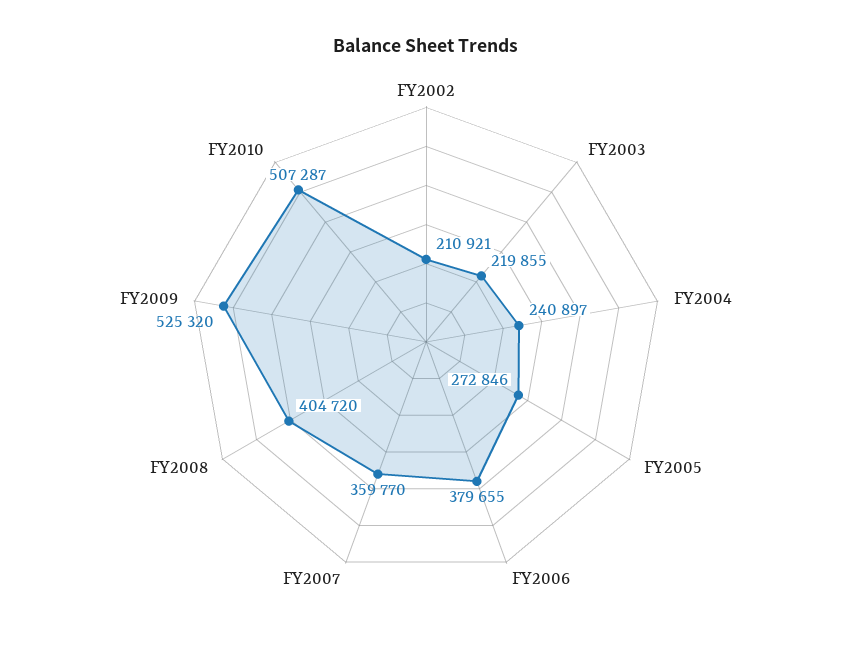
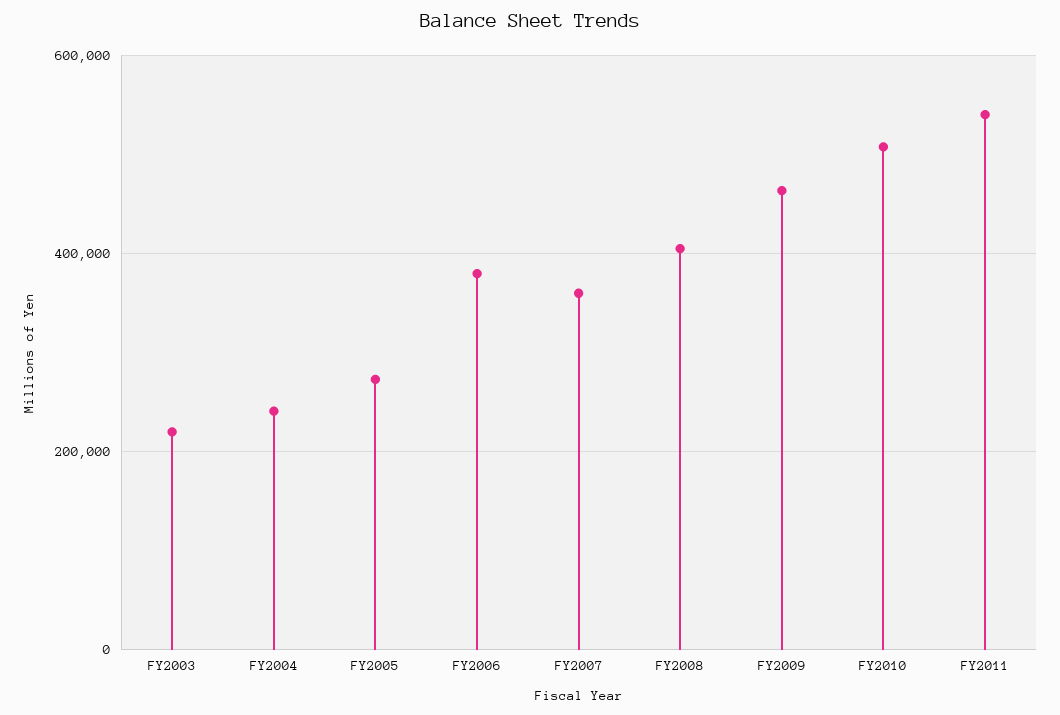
FY2002: 210921 -> none
FY2009: 525320 -> 460000
FY2011: none -> 540000

